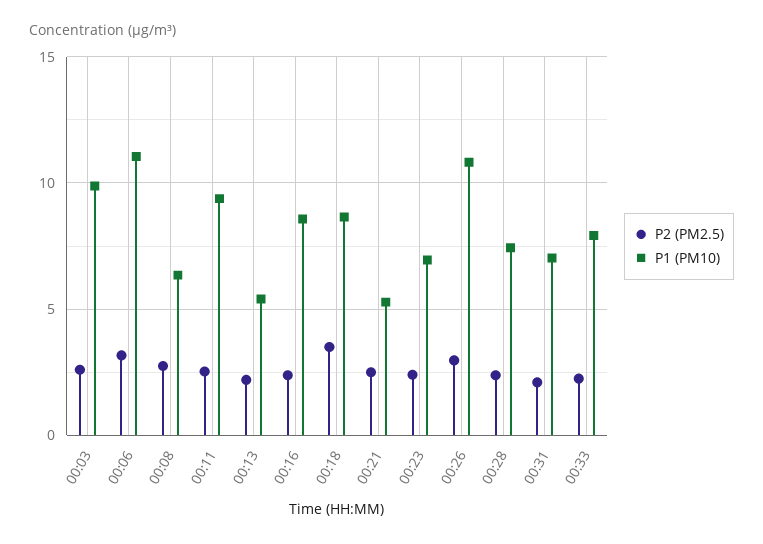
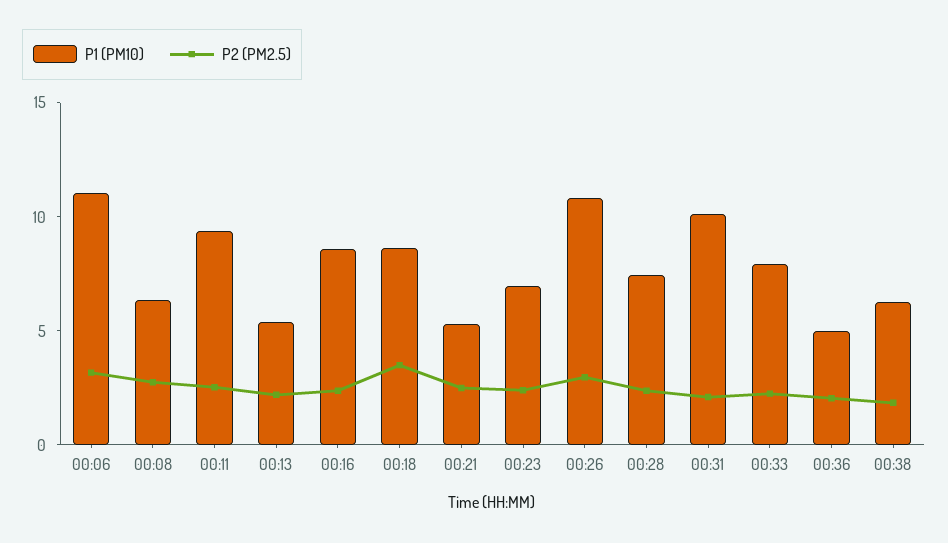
P2 (PM2.5), 00:03: 2.5 -> none
P1 (PM10), 00:03: 10 -> none
P1 (PM10), 00:31: 7 -> 10
P1 (PM10), 00:36: none -> 5
P2 (PM2.5), 00:36: none -> 2
P1 (PM10), 00:38: none -> 6
P2 (PM2.5), 00:38: none -> 2

